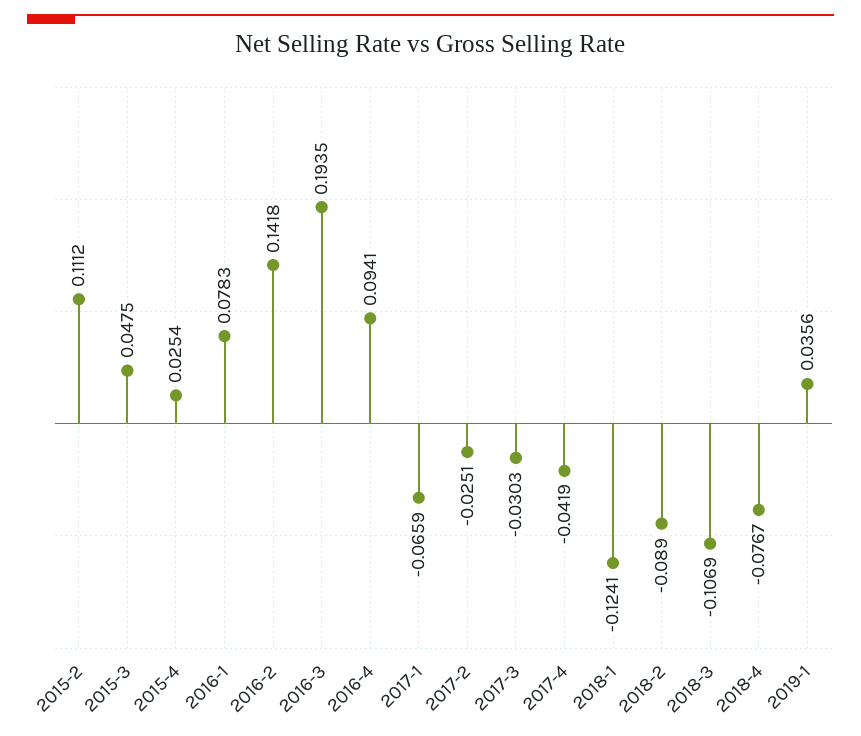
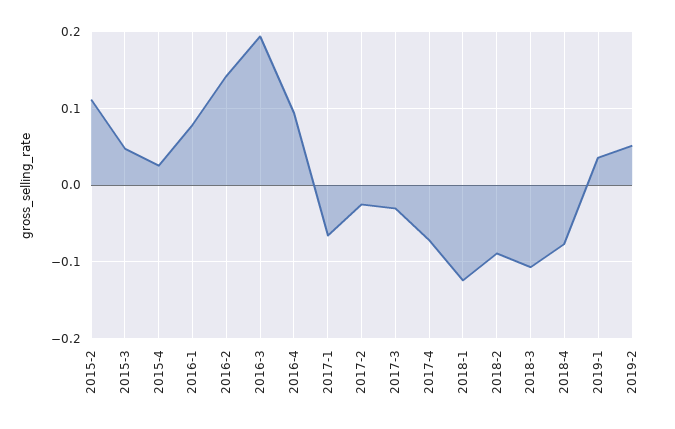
2017-4: -0.0419 -> -0.07
2019-2: none -> 0.05

